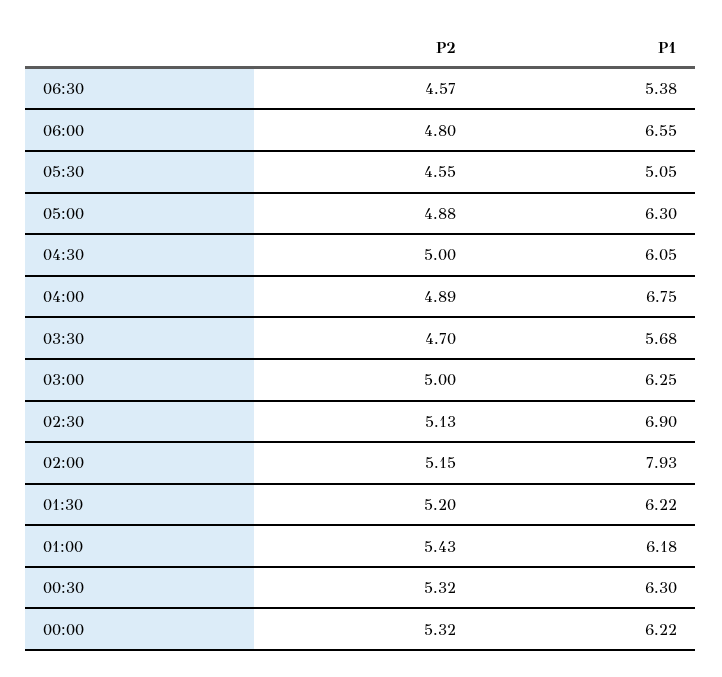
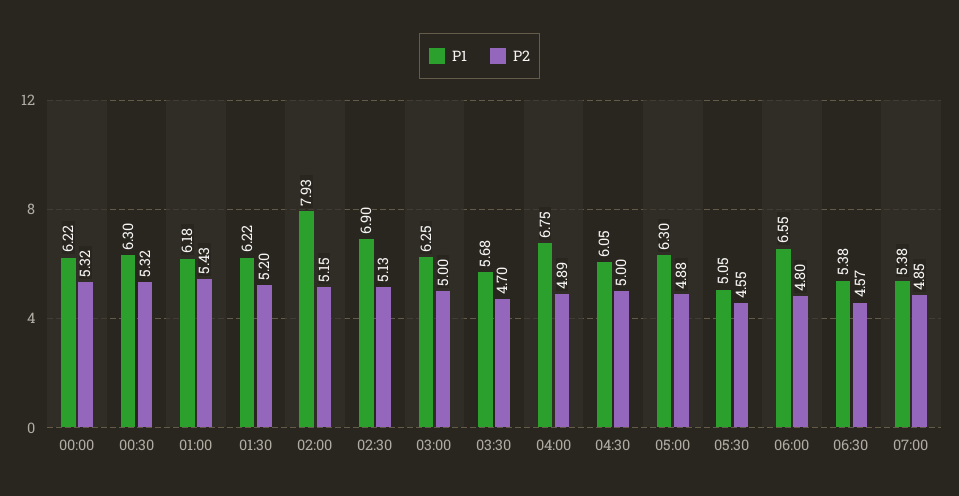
P1, 07:00: none -> 5.38
P2, 07:00: none -> 4.85

